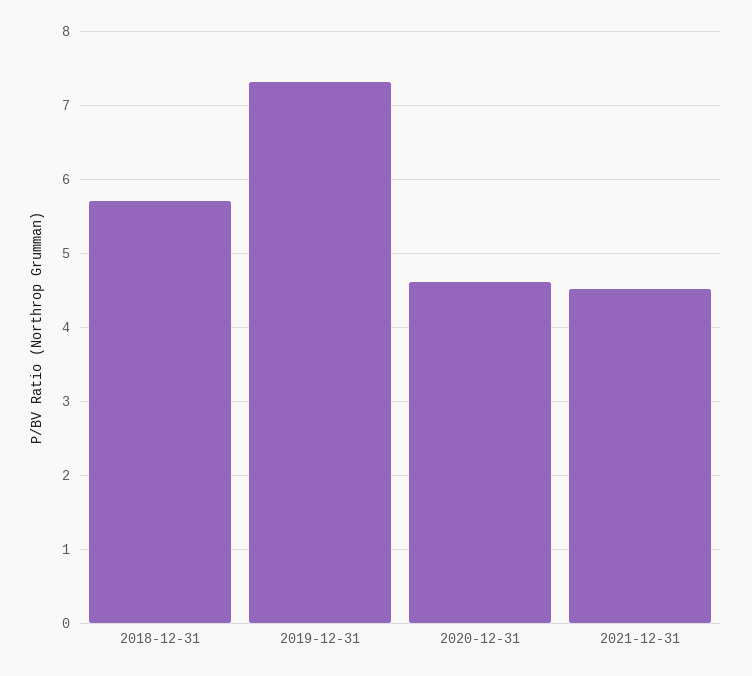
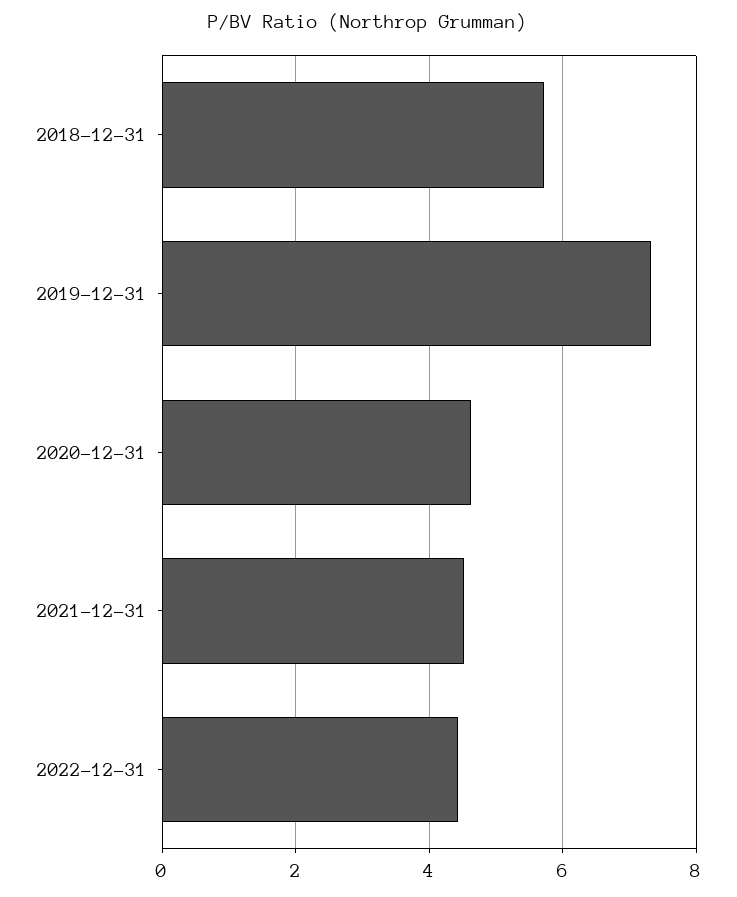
2022-12-31: none -> 4.4

